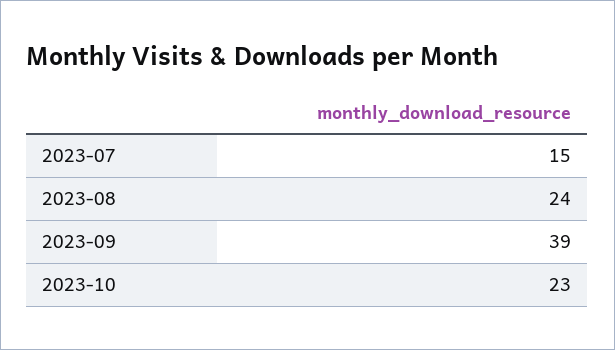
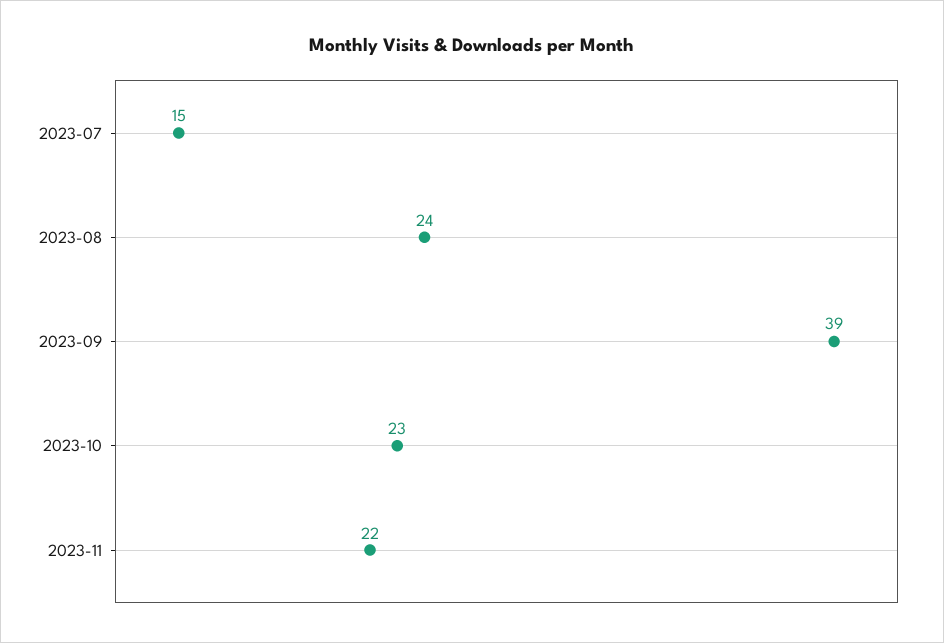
2023-11: none -> 22

